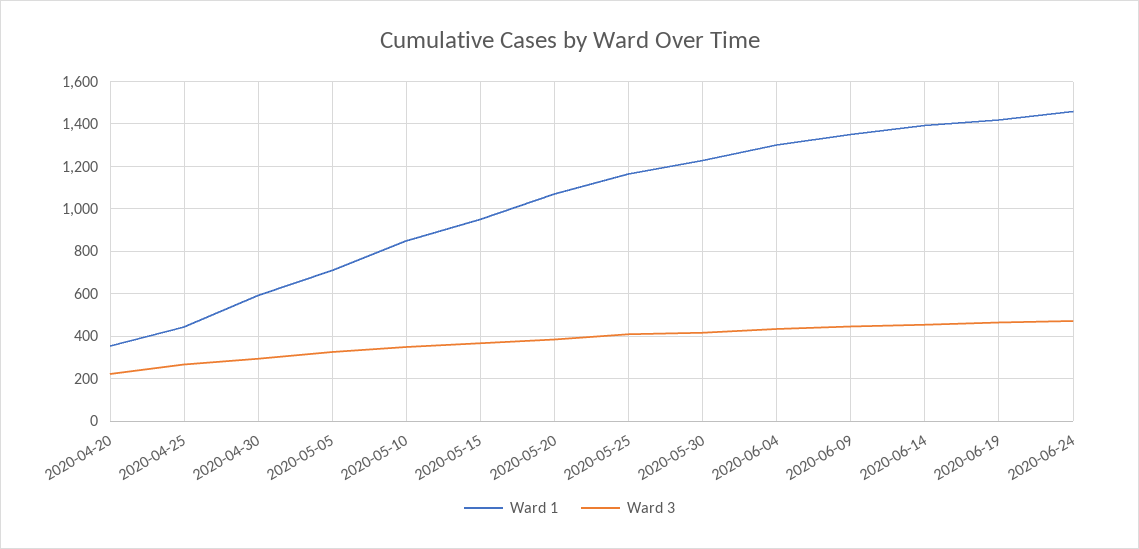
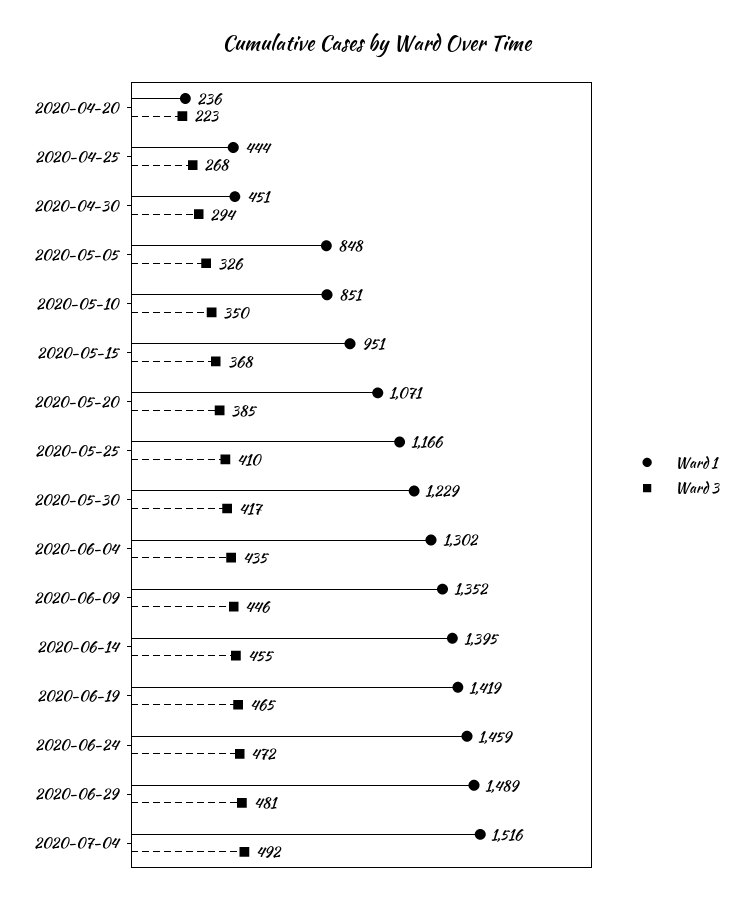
Ward 1, 2020-04-20: 350 -> 236
Ward 1, 2020-04-30: 600 -> 451
Ward 1, 2020-05-05: 700 -> 848
Ward 1, 2020-06-29: none -> 1489
Ward 3, 2020-06-29: none -> 481
Ward 1, 2020-07-04: none -> 1516
Ward 3, 2020-07-04: none -> 492

